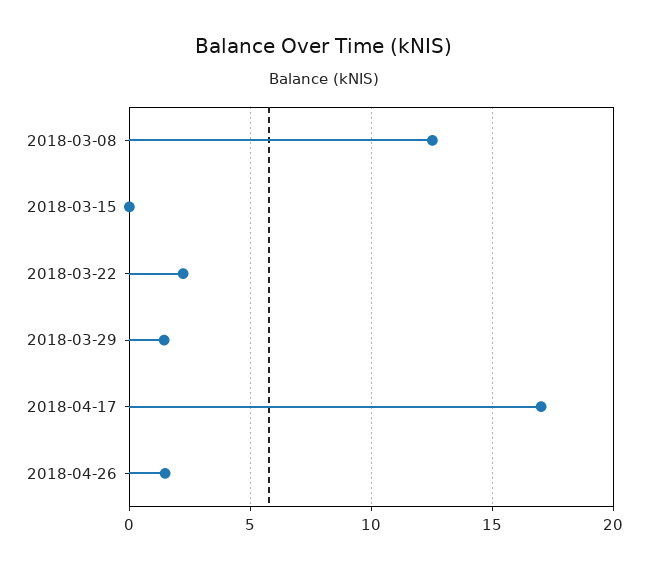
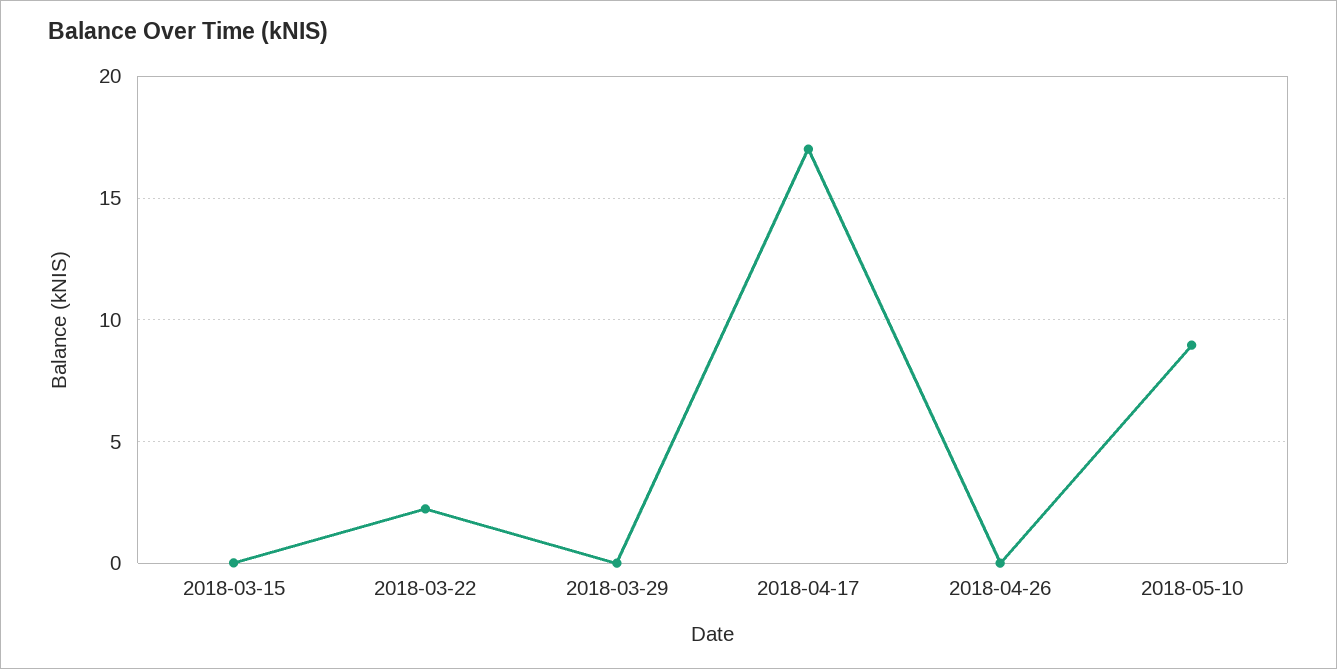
2018-03-08: 12.5 -> none
2018-03-29: 1.5 -> 0
2018-04-26: 1.5 -> 0
2018-05-10: none -> 9

